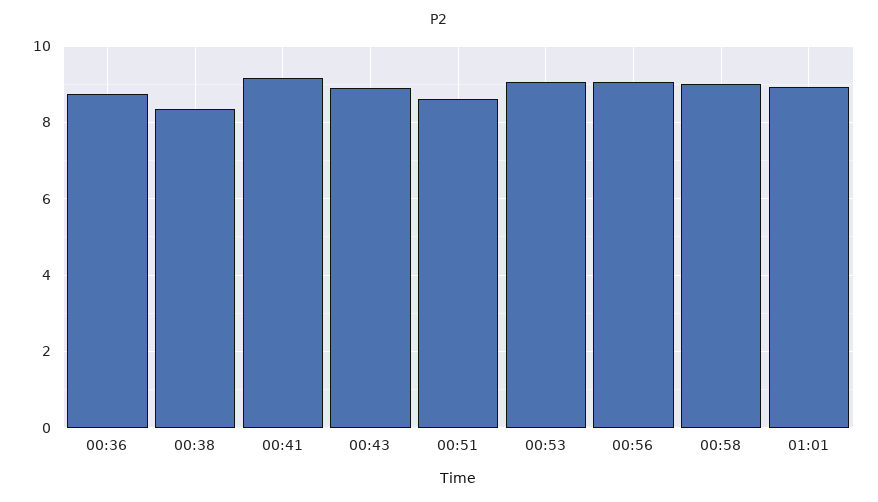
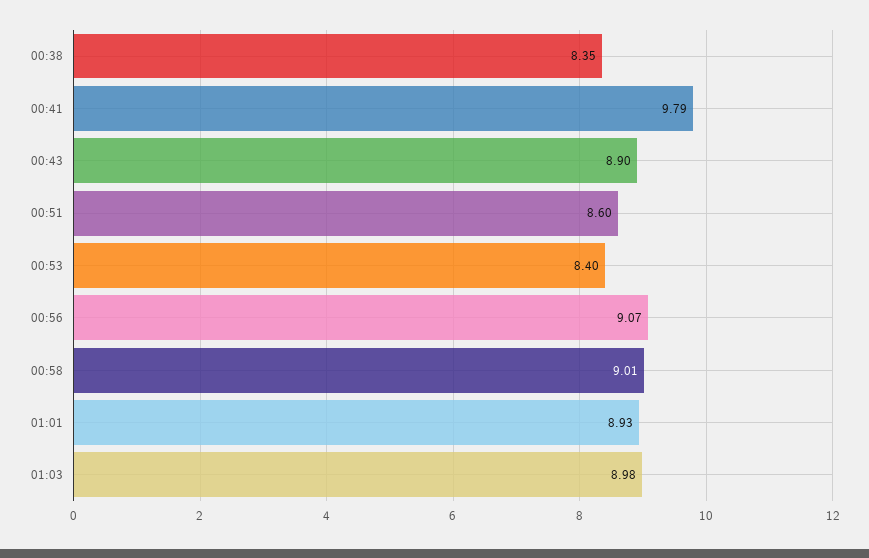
00:36: 8.8 -> none
00:41: 9.2 -> 9.79
00:53: 9 -> 8.4
01:03: none -> 8.98

